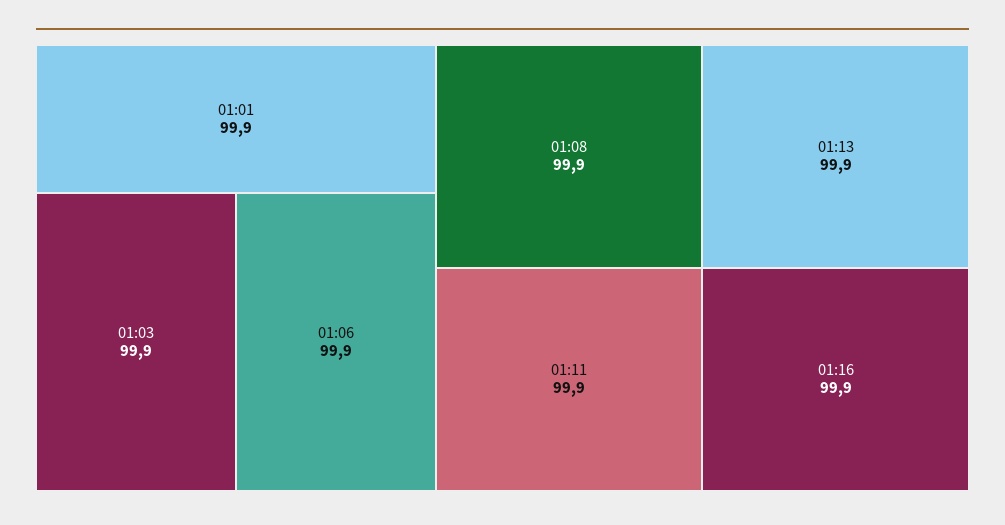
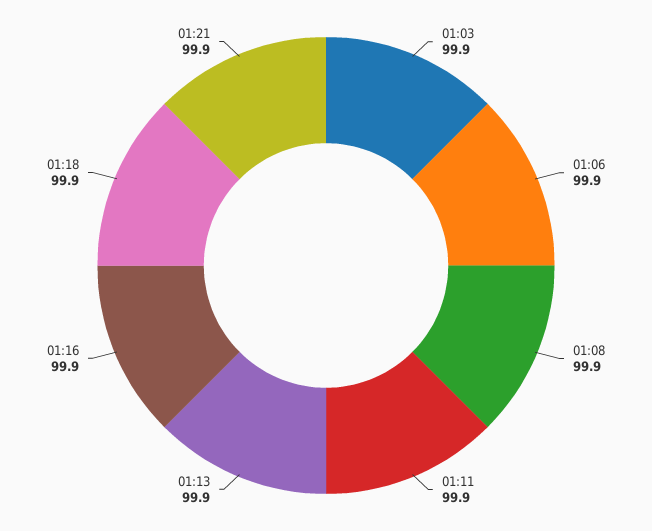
01:01: 99.9 -> none
01:18: none -> 99.9
01:21: none -> 99.9

